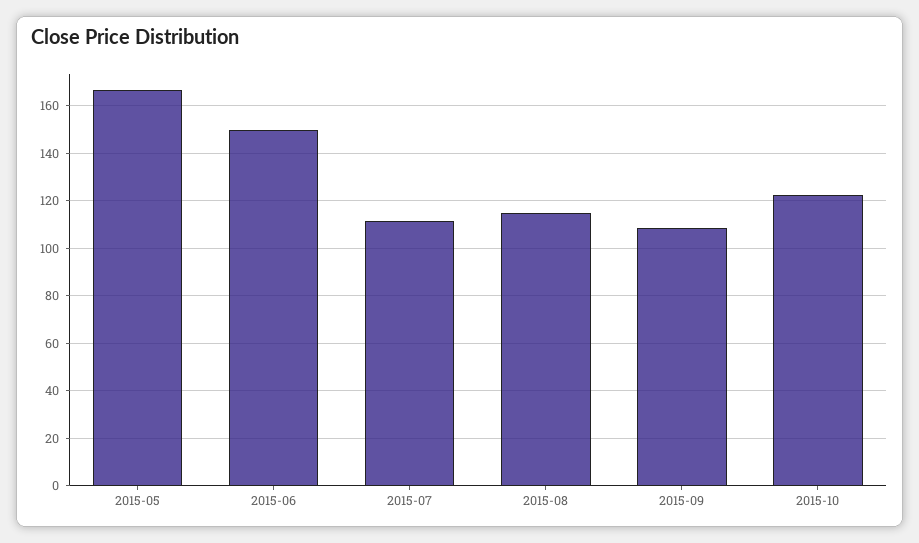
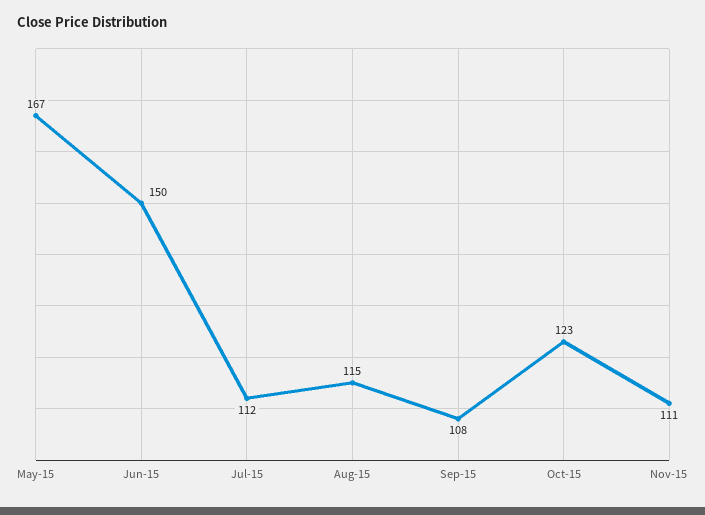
Nov-15: none -> 111

